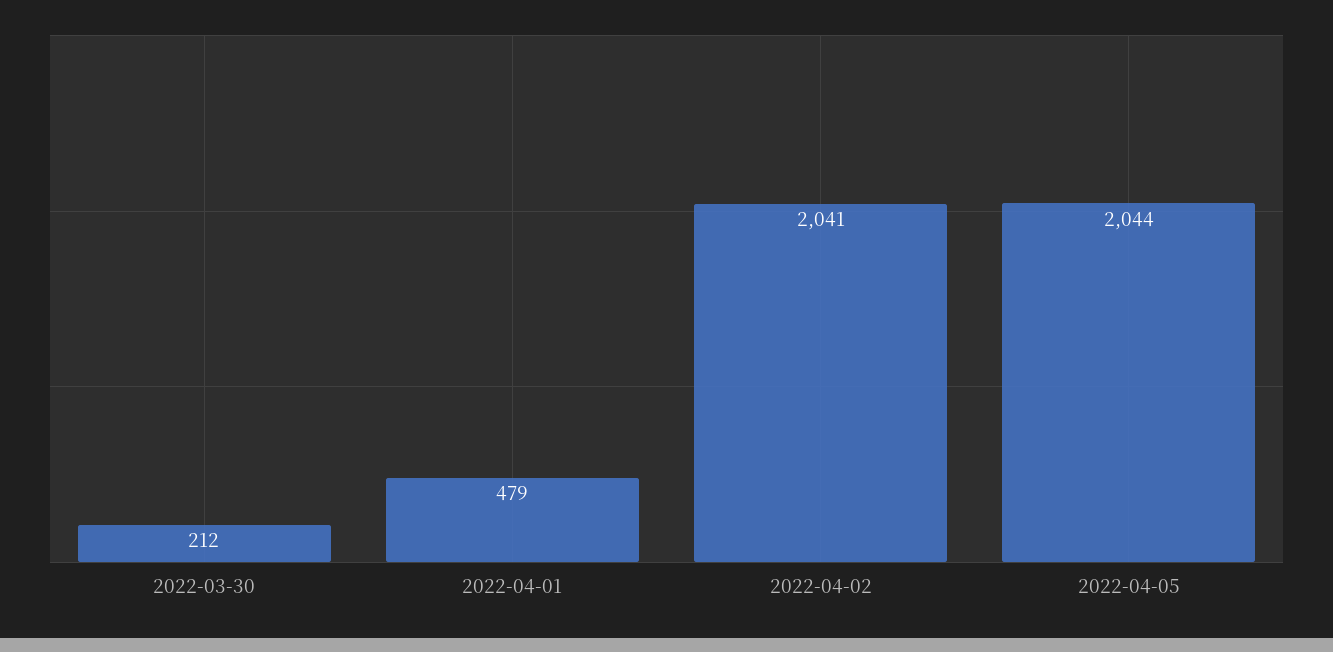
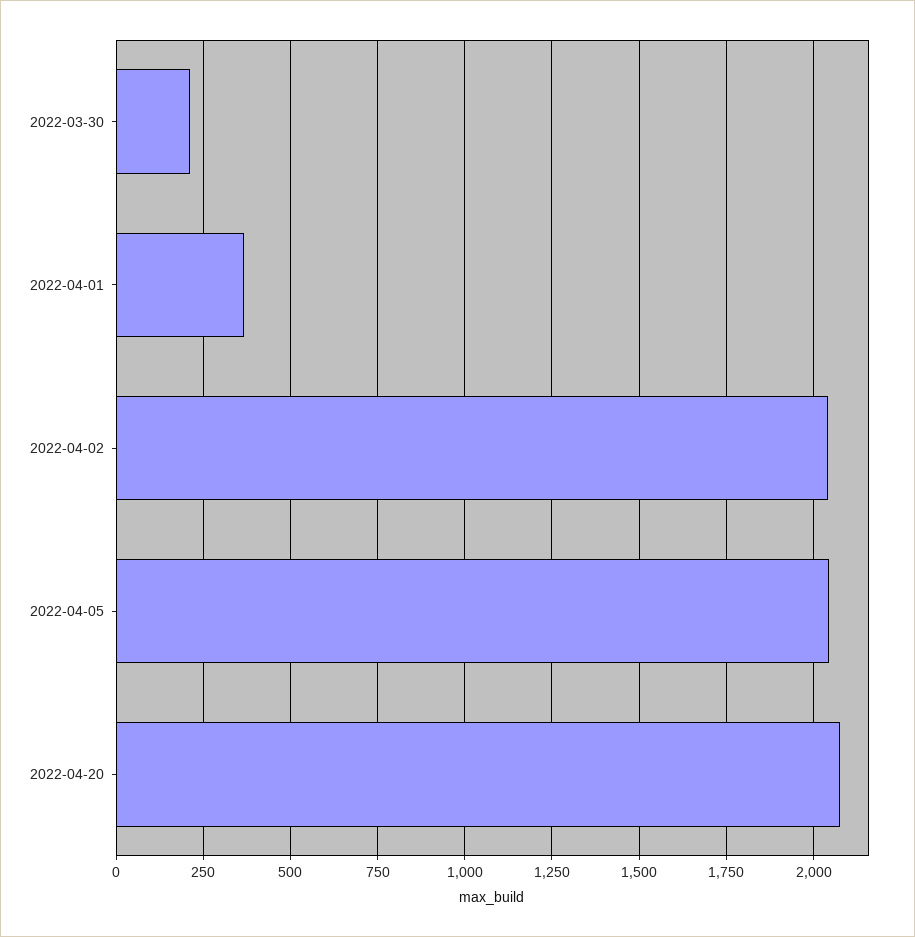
2022-04-01: 479 -> 375
2022-04-20: none -> 2075

